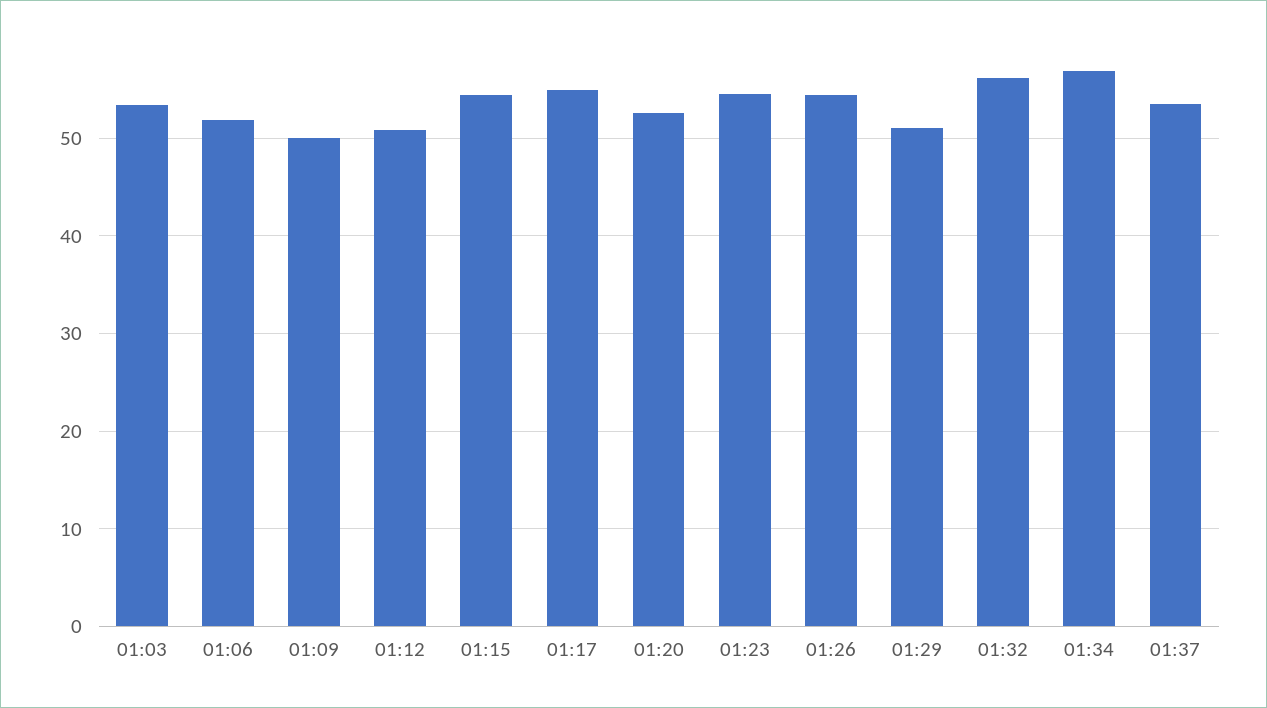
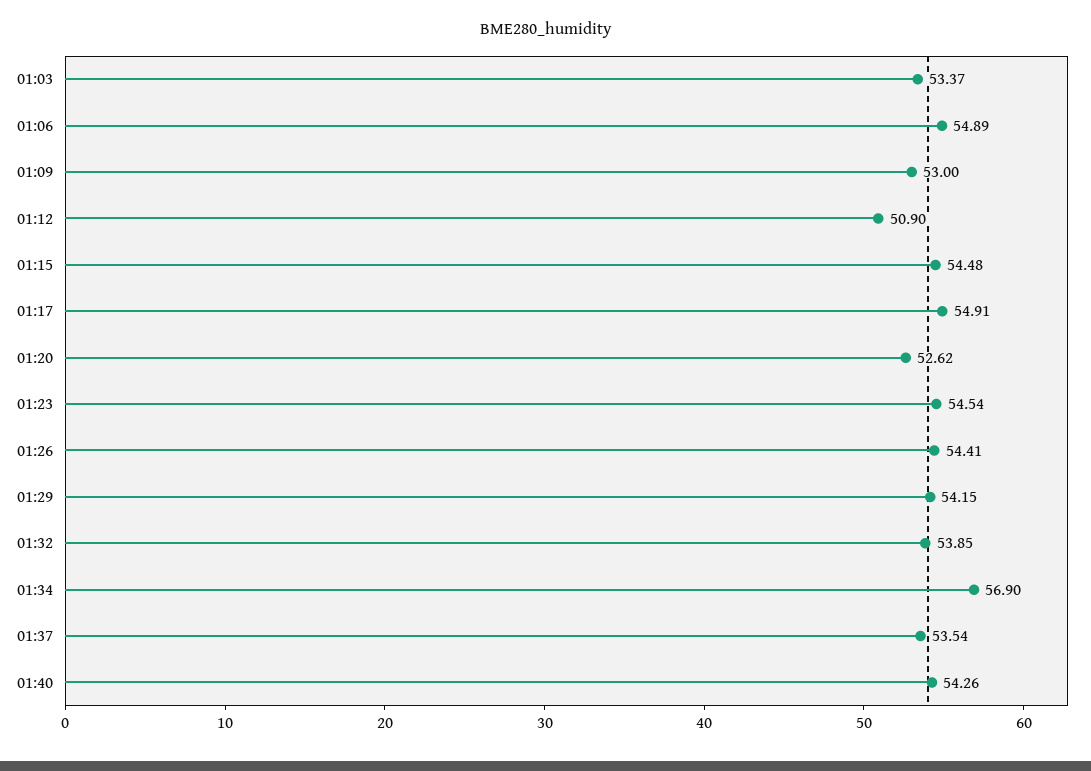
01:06: 52 -> 54.89
01:09: 50 -> 53
01:29: 51 -> 54.15
01:32: 56 -> 53.85
01:40: none -> 54.26

